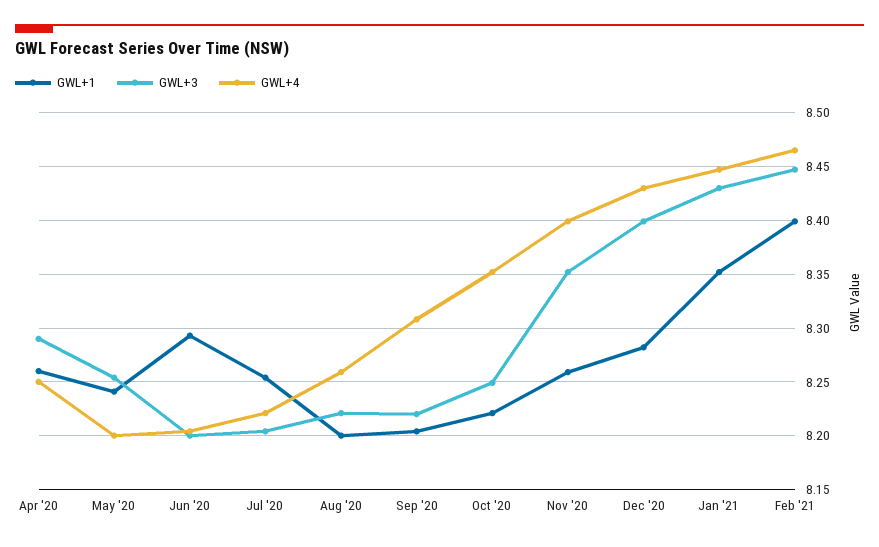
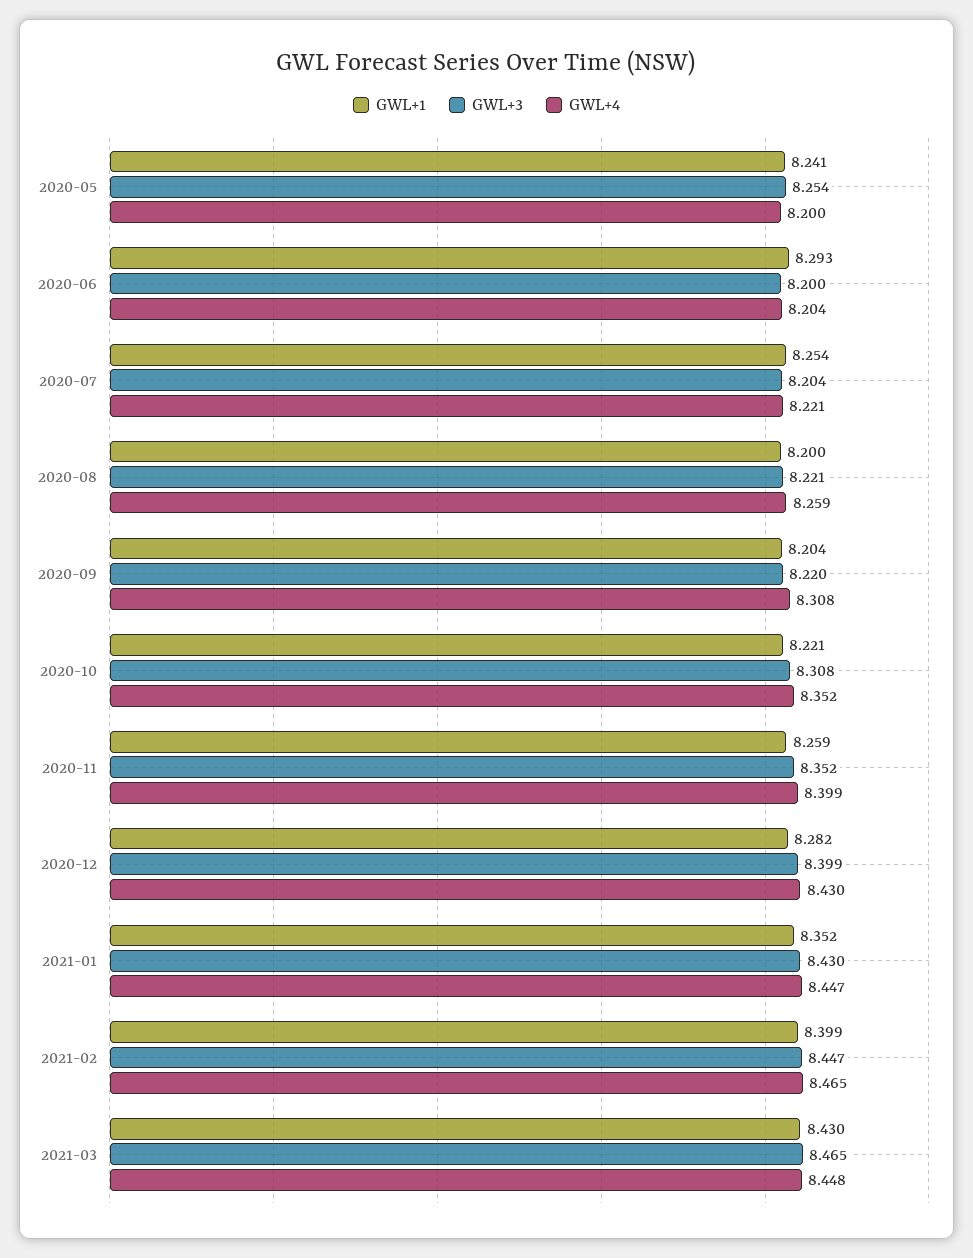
GWL+1, Apr '20: 8.26 -> none
GWL+3, Apr '20: 8.29 -> none
GWL+4, Apr '20: 8.25 -> none
GWL+3, Oct '20: 8.25 -> 8.308
GWL+1, 2021-03: none -> 8.43
GWL+3, 2021-03: none -> 8.465
GWL+4, 2021-03: none -> 8.448

